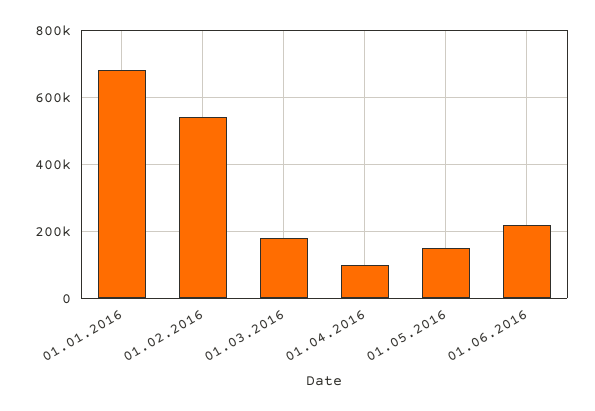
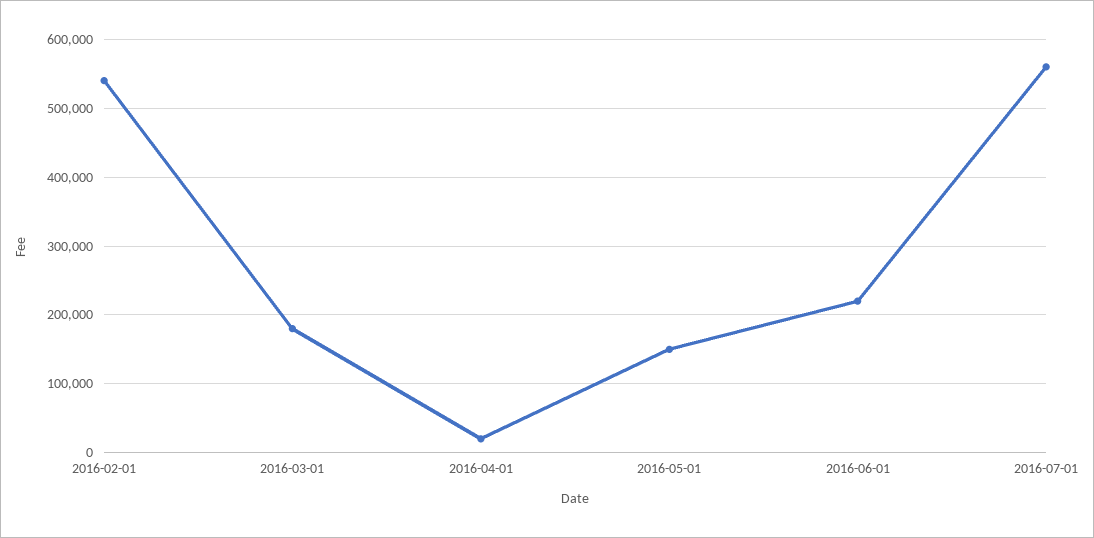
01.01.2016: 680000 -> none
01.04.2016: 100000 -> 20000
2016-07-01: none -> 560000

